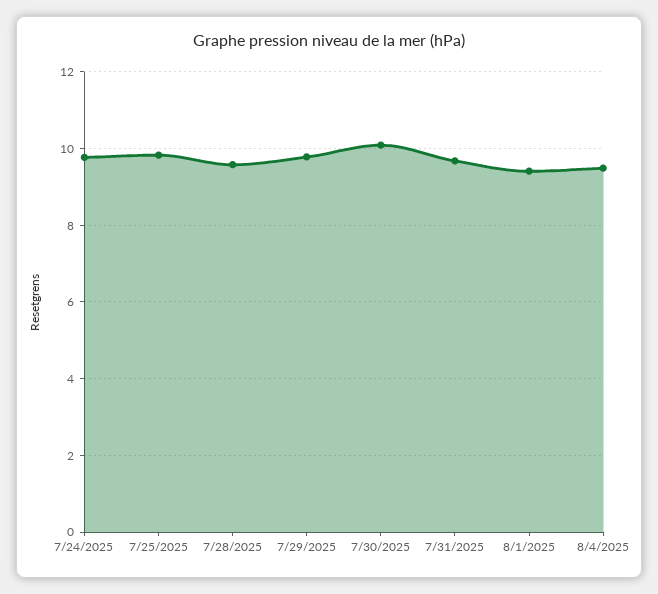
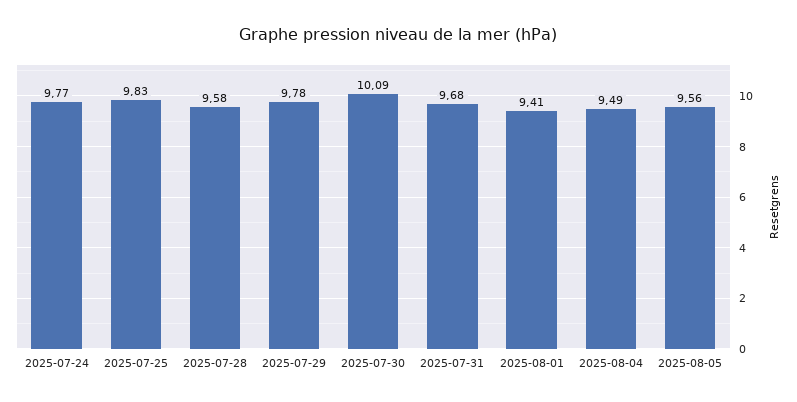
2025-08-05: none -> 9.56

